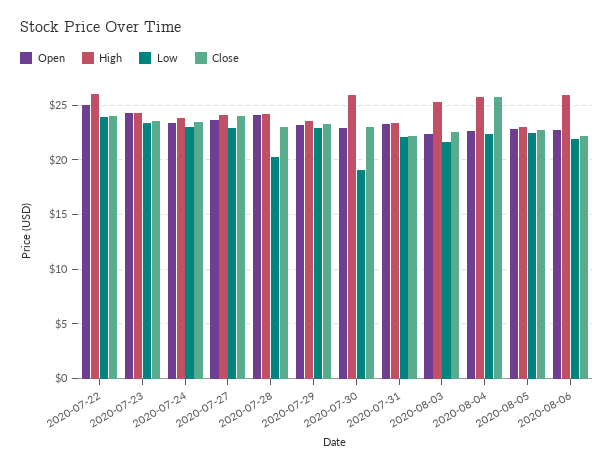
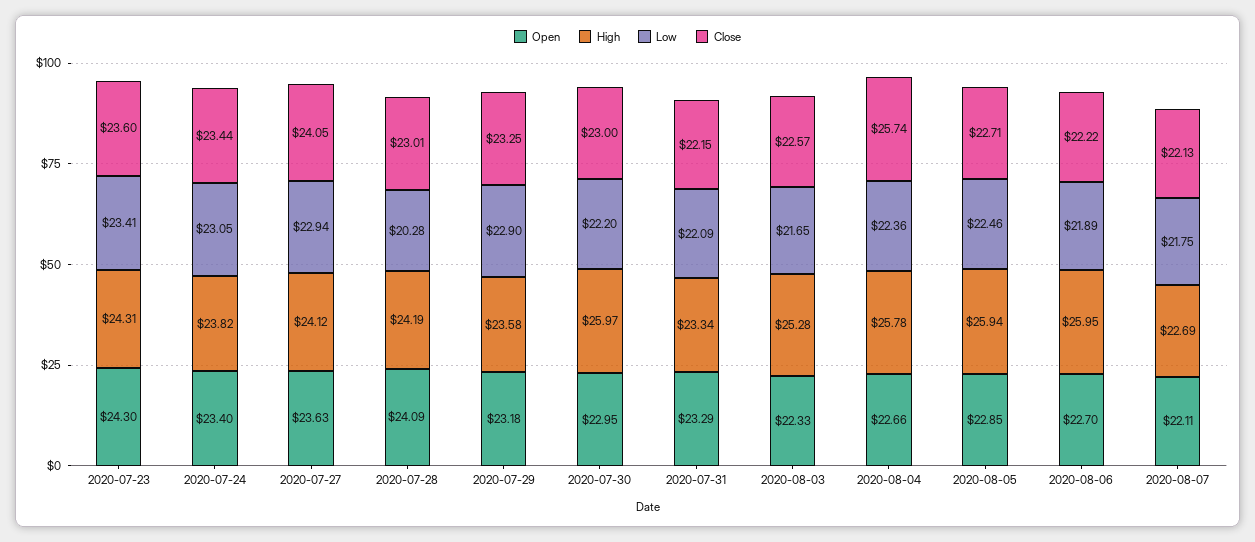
Open, 2020-07-22: 25 -> none
High, 2020-07-22: 26 -> none
Low, 2020-07-22: 24 -> none
Close, 2020-07-22: 24 -> none
Low, 2020-07-30: 19 -> 22.2
High, 2020-08-05: 23 -> 25.94
Open, 2020-08-07: none -> 22.11
High, 2020-08-07: none -> 22.69
Low, 2020-08-07: none -> 21.75
Close, 2020-08-07: none -> 22.13

